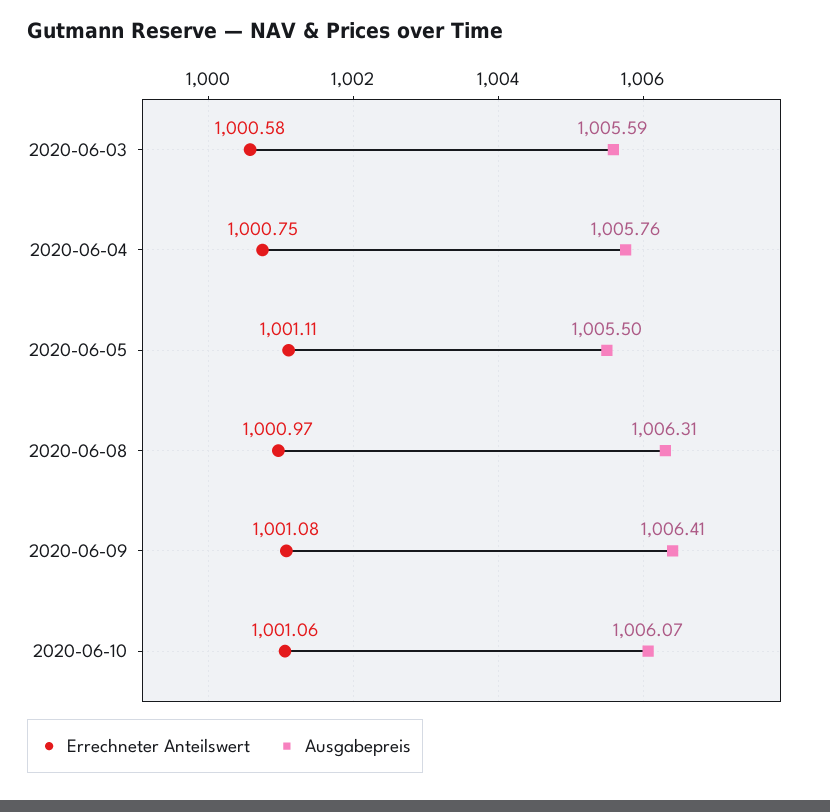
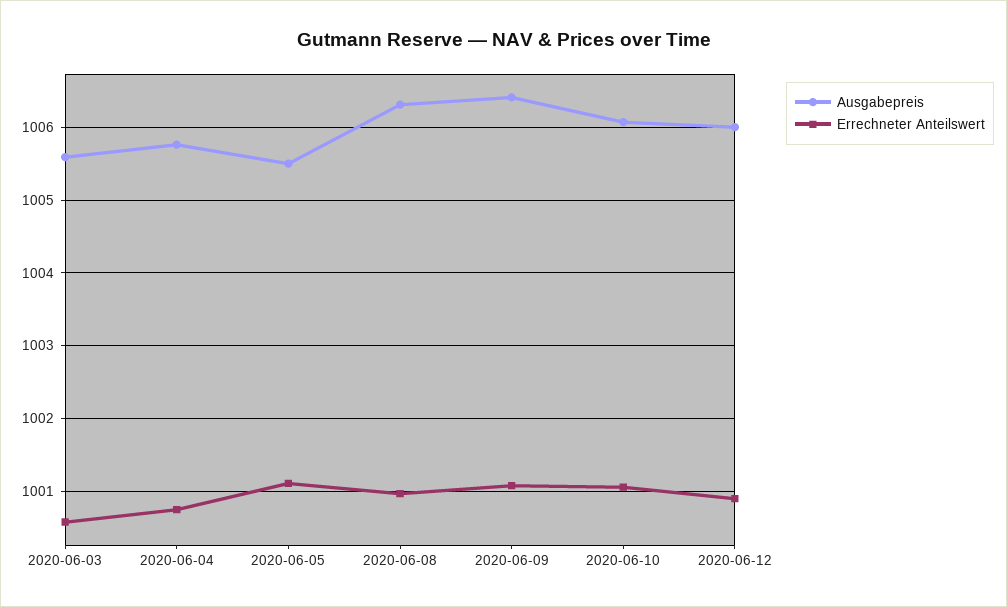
Ausgabepreis, 2020-06-12: none -> 1006
Errechneter Anteilswert, 2020-06-12: none -> 1000.9

